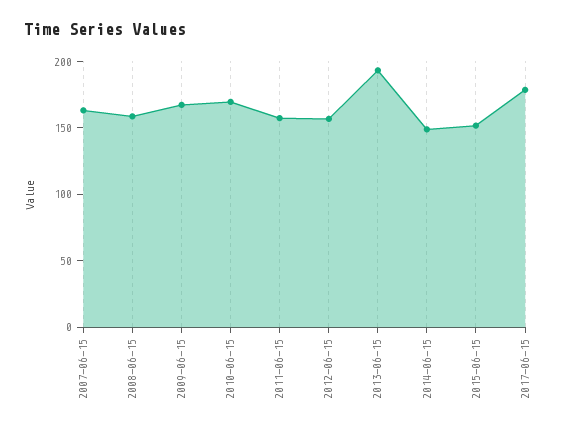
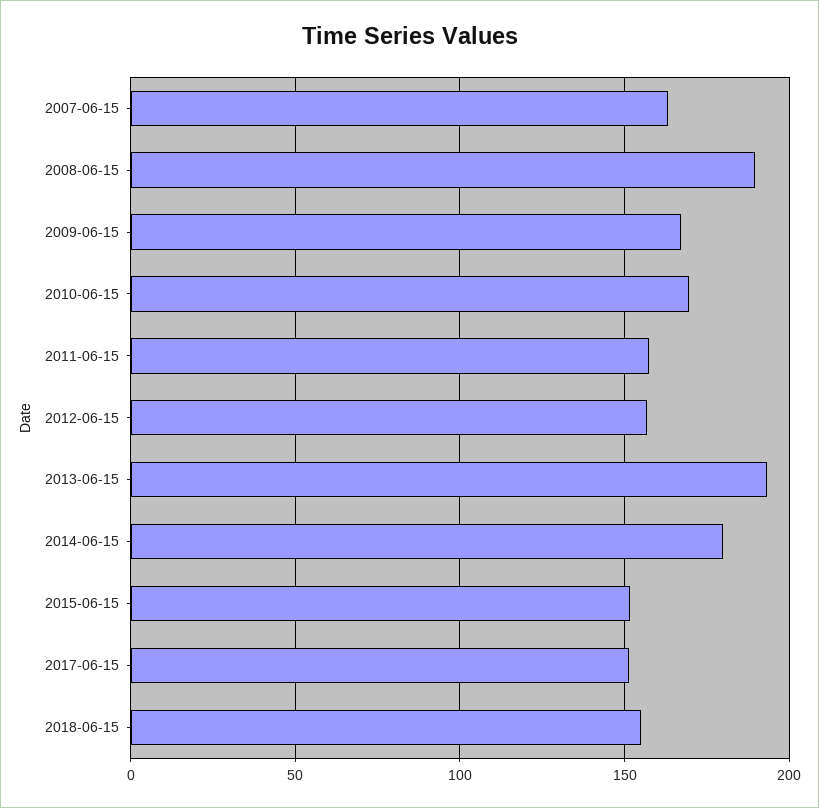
2008-06-15: 160 -> 190
2014-06-15: 150 -> 180
2017-06-15: 180 -> 150
2018-06-15: none -> 155

